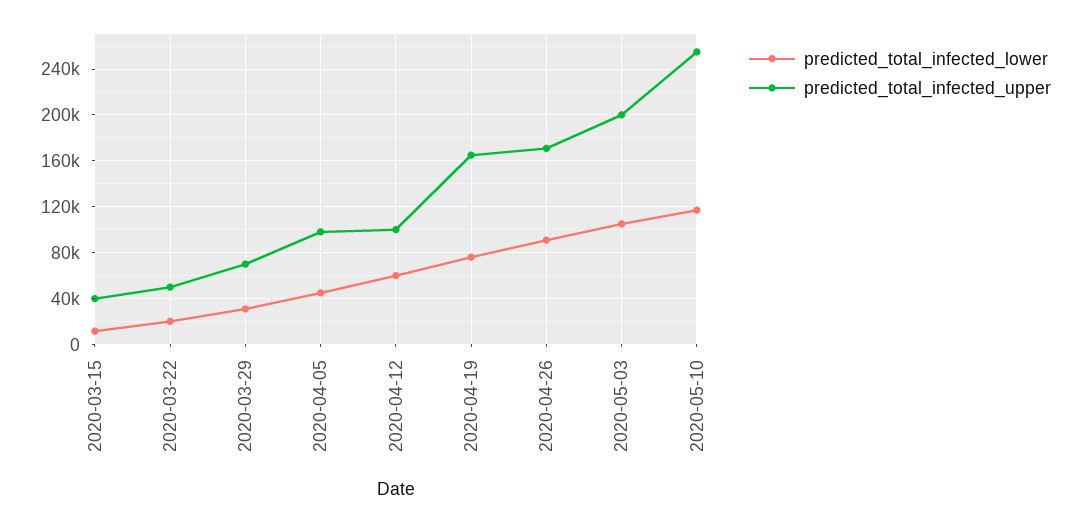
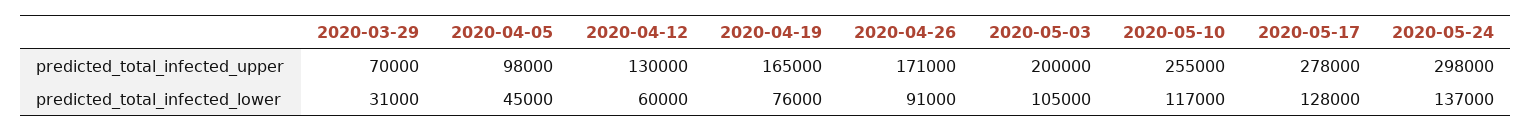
predicted_total_infected_lower, 2020-03-15: 10000 -> none
predicted_total_infected_upper, 2020-03-15: 40000 -> none
predicted_total_infected_lower, 2020-03-22: 20000 -> none
predicted_total_infected_upper, 2020-03-22: 50000 -> none
predicted_total_infected_upper, 2020-04-12: 100000 -> 130000
predicted_total_infected_upper, 2020-05-17: none -> 278000
predicted_total_infected_upper, 2020-05-24: none -> 298000
predicted_total_infected_lower, 2020-05-17: none -> 128000
predicted_total_infected_lower, 2020-05-24: none -> 137000

